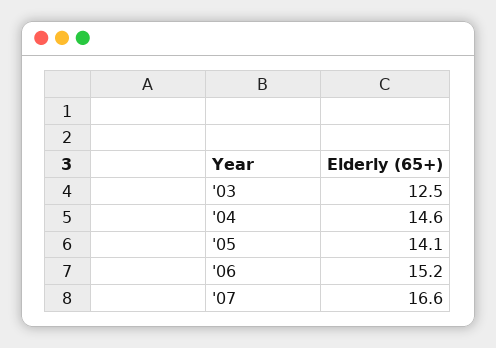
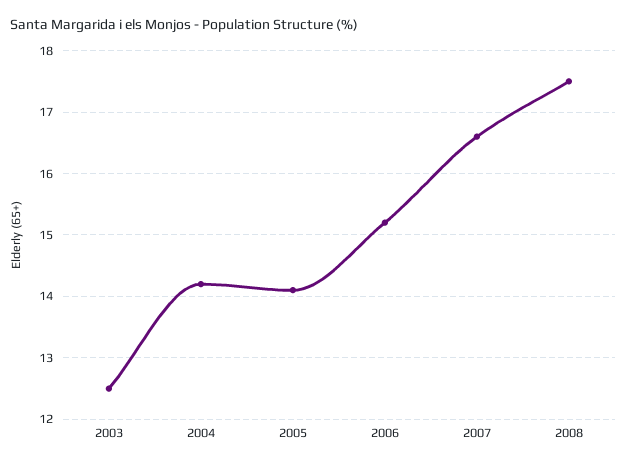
'04: 14.6 -> 14.2
2008: none -> 17.5

